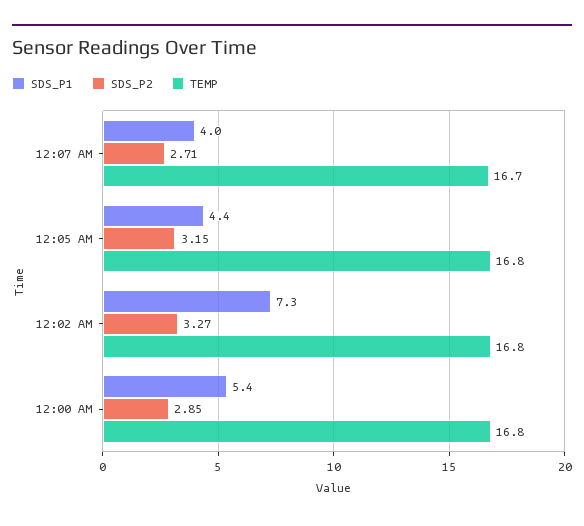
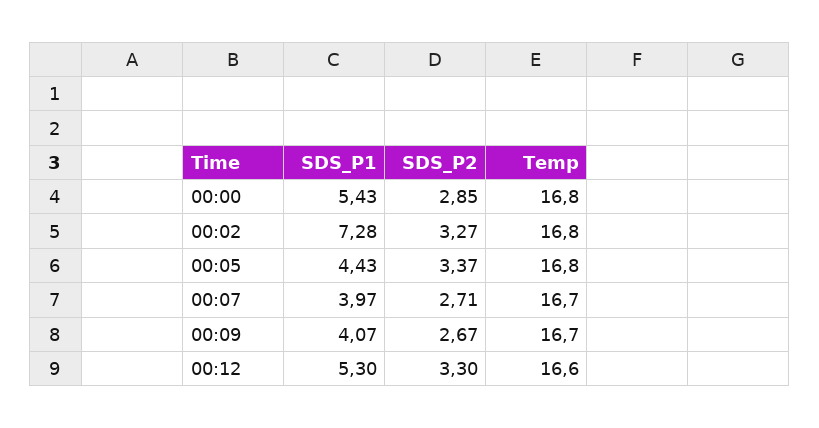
SDS_P2, 12:05 AM: 3.15 -> 3.37
SDS_P1, 00:09: none -> 4.07
SDS_P2, 00:09: none -> 2.67
TEMP, 00:09: none -> 16.7
SDS_P1, 00:12: none -> 5.3
SDS_P2, 00:12: none -> 3.3
TEMP, 00:12: none -> 16.6

